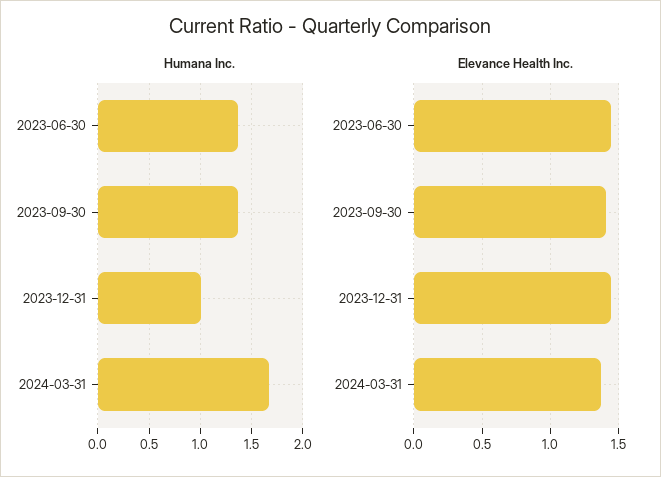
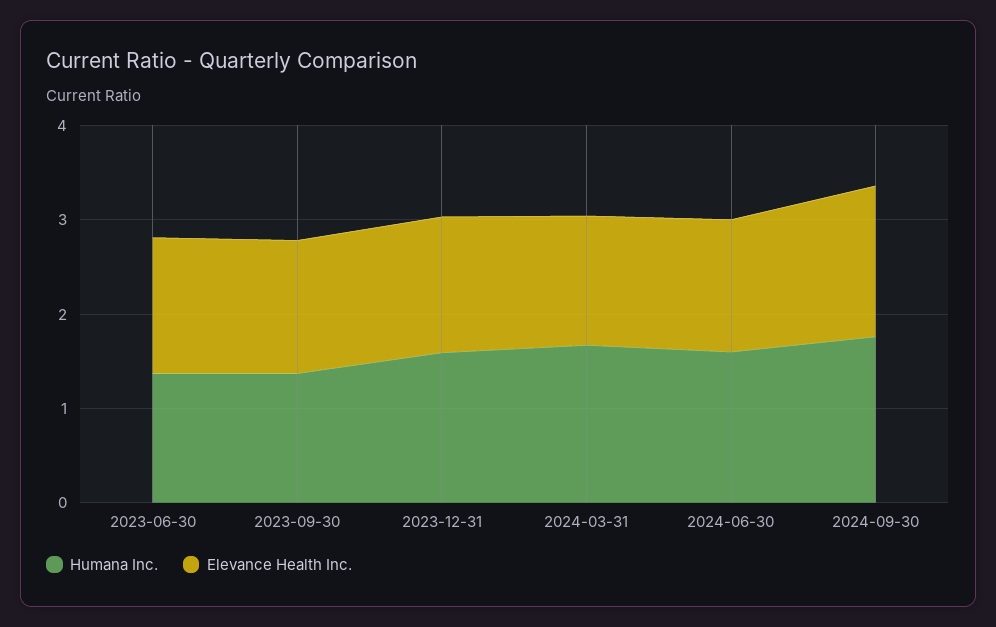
Humana Inc., 2023-12-31: 1 -> 1.6
Humana Inc., 2024-06-30: none -> 1.6
Elevance Health Inc., 2024-06-30: none -> 1.4
Humana Inc., 2024-09-30: none -> 1.8
Elevance Health Inc., 2024-09-30: none -> 1.6

